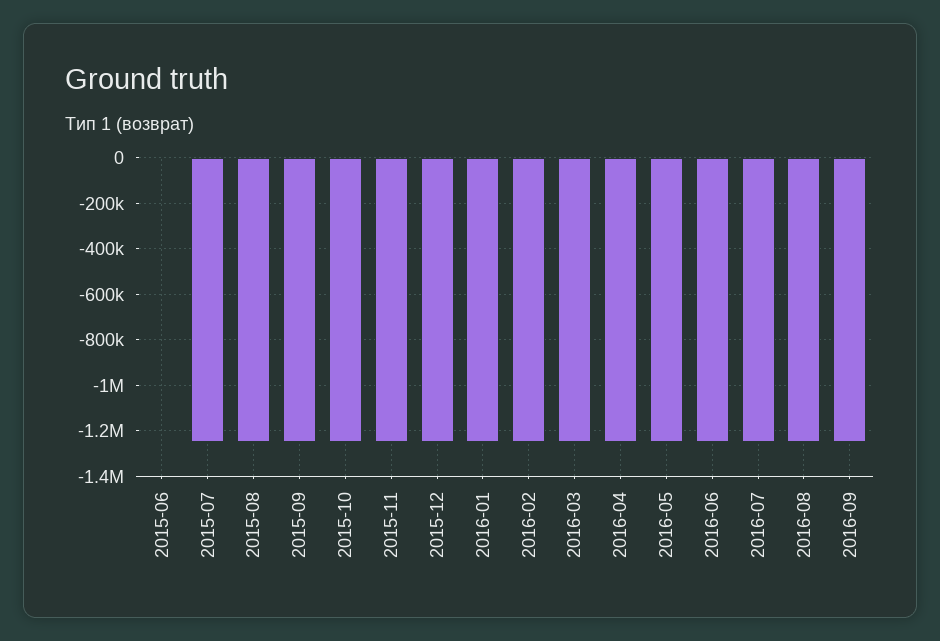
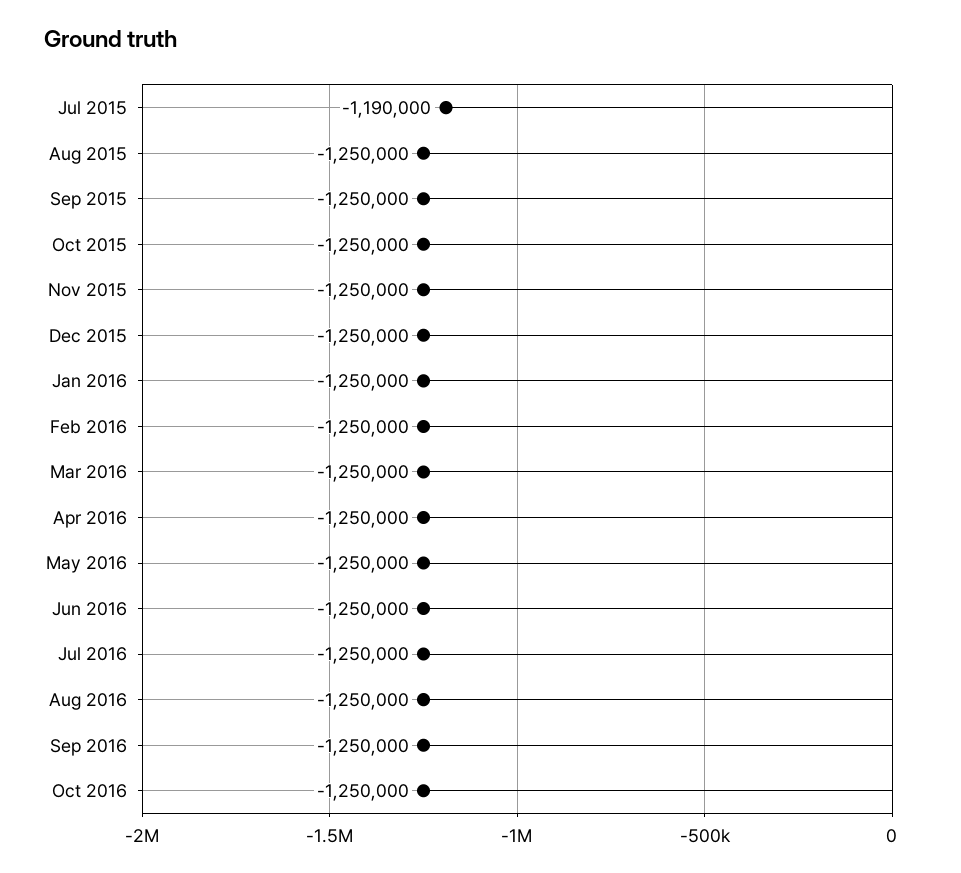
2015-06: 0 -> none
2015-07: -1250000 -> -1190000
Oct 2016: none -> -1250000

